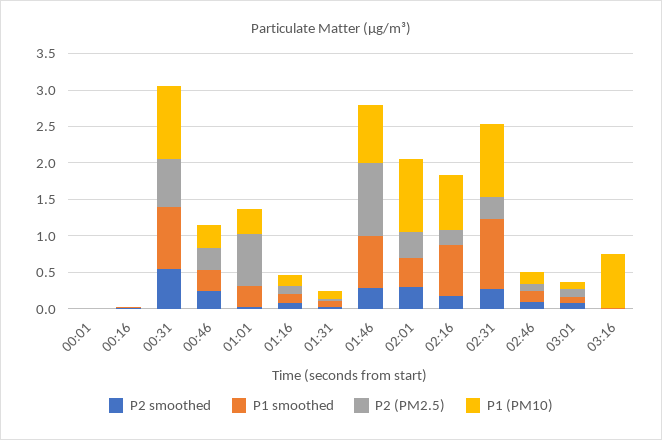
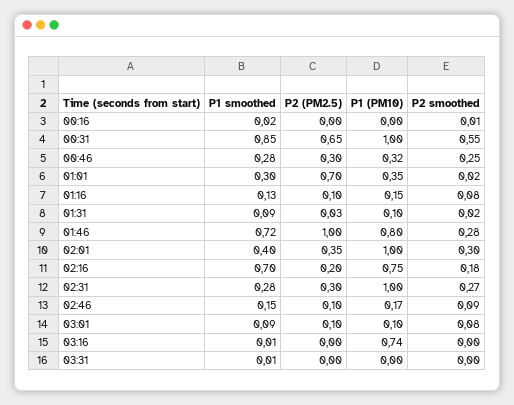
P2 smoothed, 00:01: 0 -> none
P1 smoothed, 00:01: 0 -> none
P2 (PM2.5), 00:01: 0 -> none
P1 (PM10), 00:01: 0 -> none
P1 smoothed, 02:31: 1 -> 0.28
P1 smoothed, 03:31: none -> 0.01
P2 (PM2.5), 03:31: none -> 0
P1 (PM10), 03:31: none -> 0
P2 smoothed, 03:31: none -> 0

